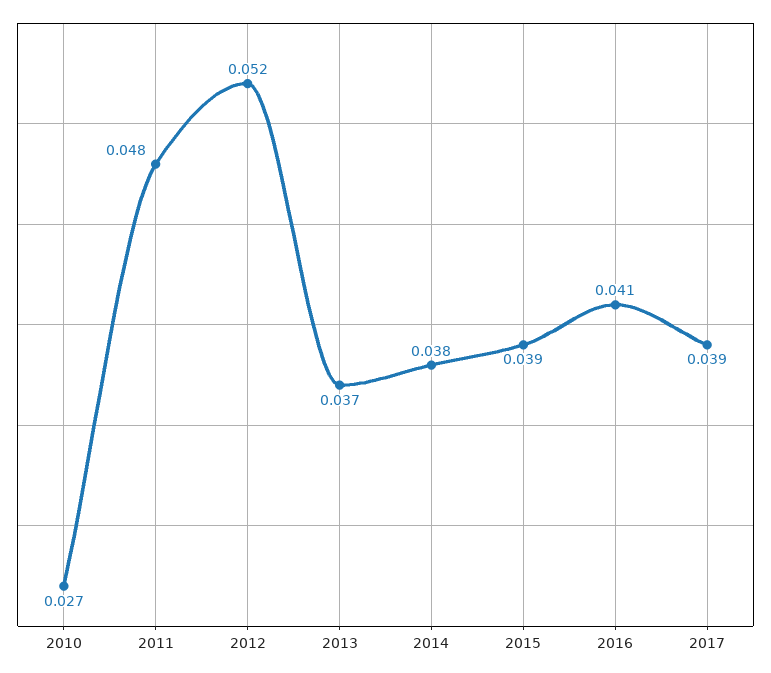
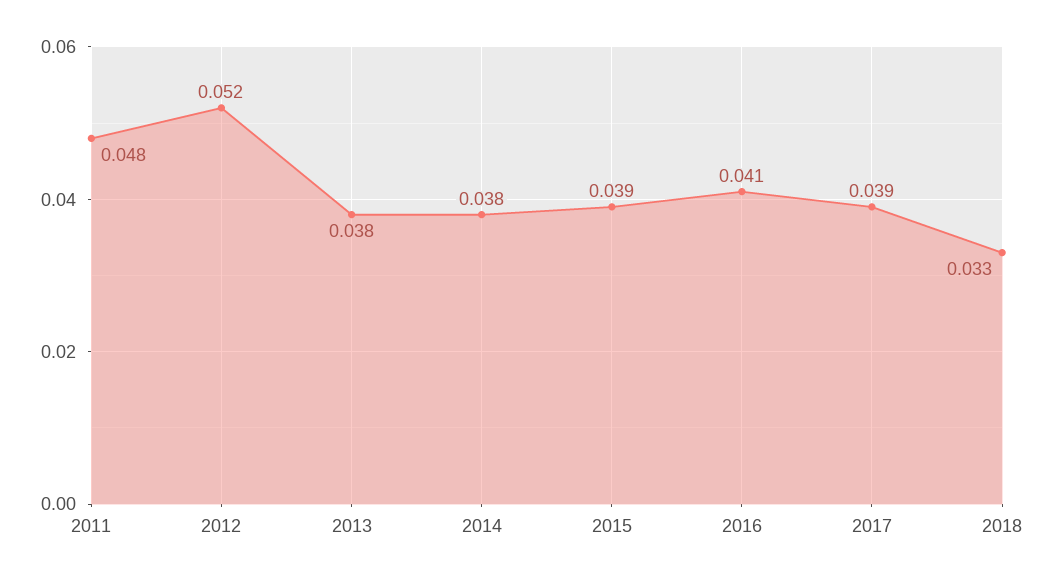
2010: 0.027 -> none
2013: 0.037 -> 0.038
2018: none -> 0.033

